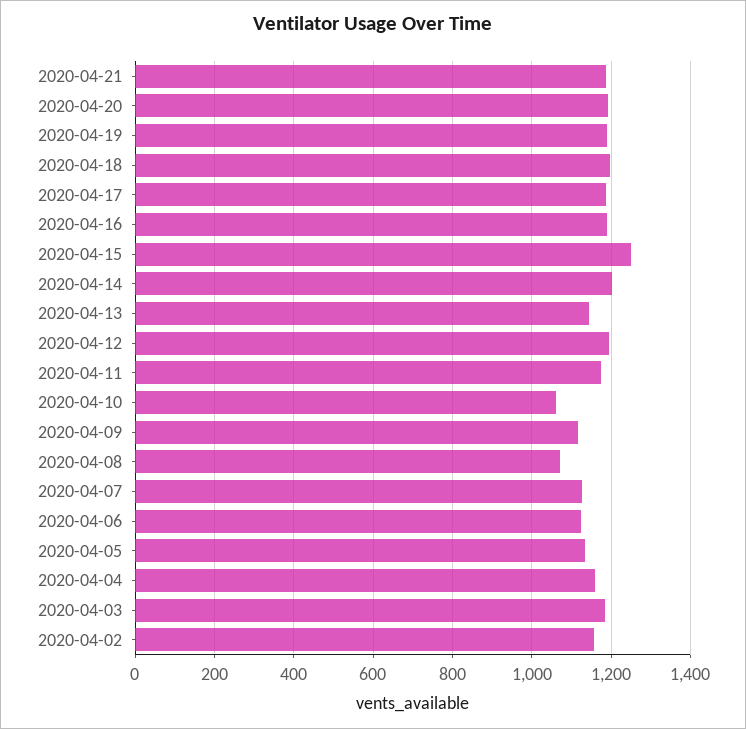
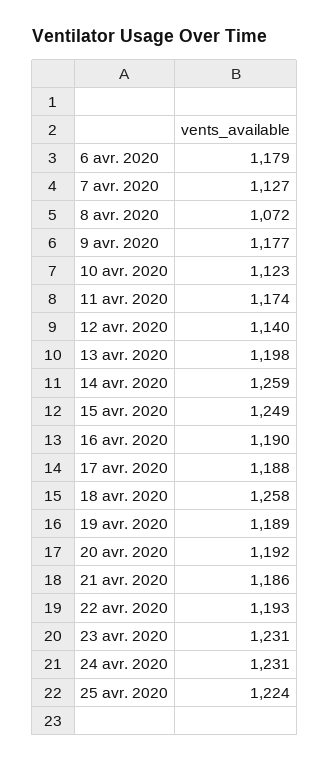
2020-04-18: 1200 -> 1258
2020-04-14: 1200 -> 1259
2020-04-13: 1140 -> 1198
2020-04-12: 1200 -> 1140
2020-04-10: 1060 -> 1123
2020-04-09: 1120 -> 1177
2020-04-06: 1120 -> 1179
2020-04-05: 1140 -> none
2020-04-04: 1160 -> none
2020-04-03: 1180 -> none
2020-04-02: 1160 -> none
22 avr. 2020: none -> 1193
23 avr. 2020: none -> 1231
24 avr. 2020: none -> 1231
25 avr. 2020: none -> 1224

